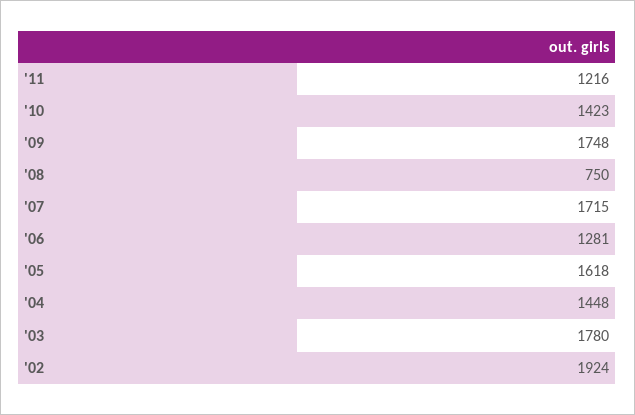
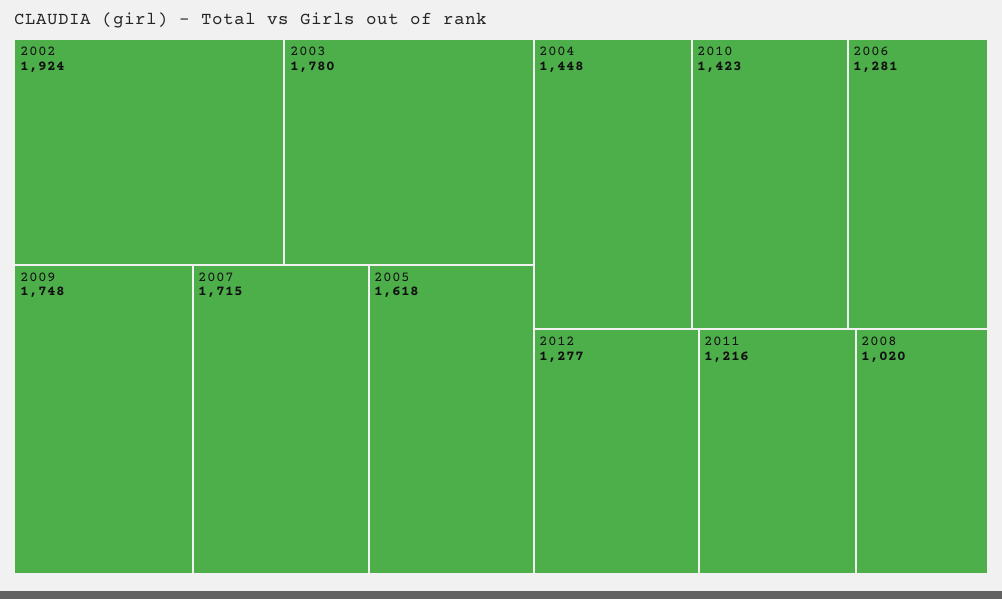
'08: 750 -> 1020
2012: none -> 1277

